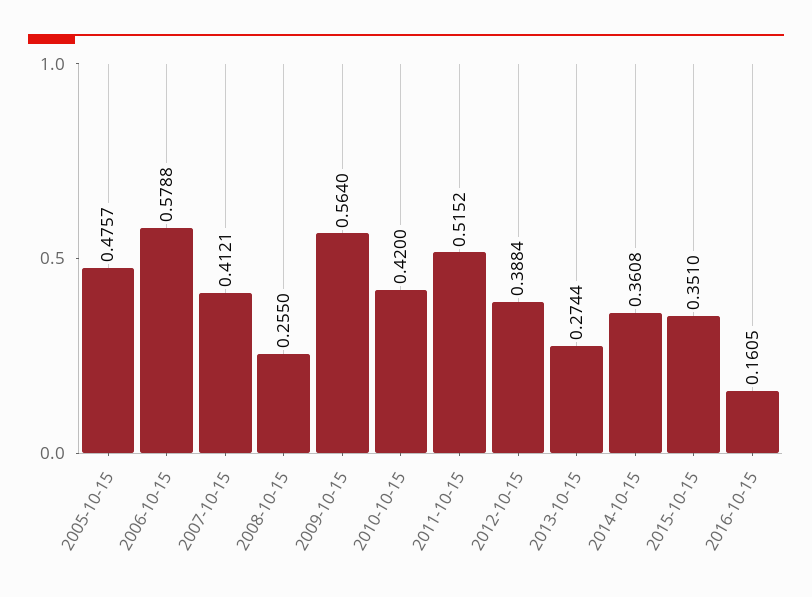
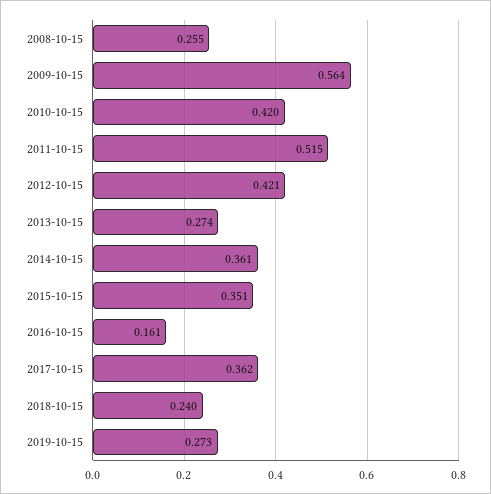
2005-10-15: 0.4757 -> none
2006-10-15: 0.5788 -> none
2007-10-15: 0.4121 -> none
2012-10-15: 0.3884 -> 0.421
2017-10-15: none -> 0.362
2018-10-15: none -> 0.24
2019-10-15: none -> 0.273

